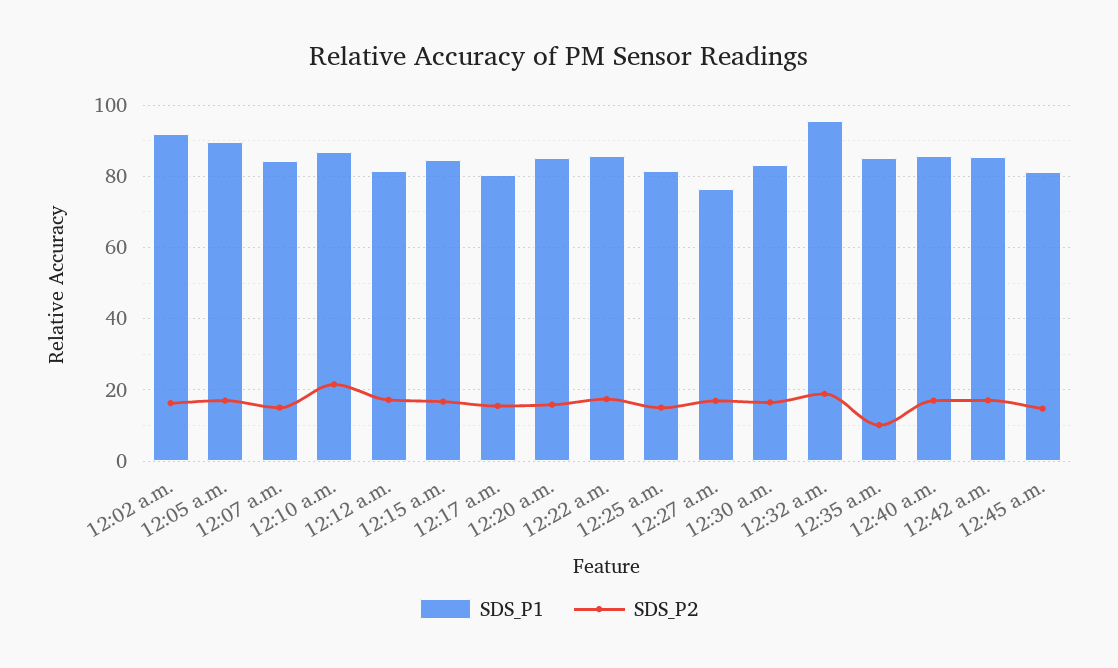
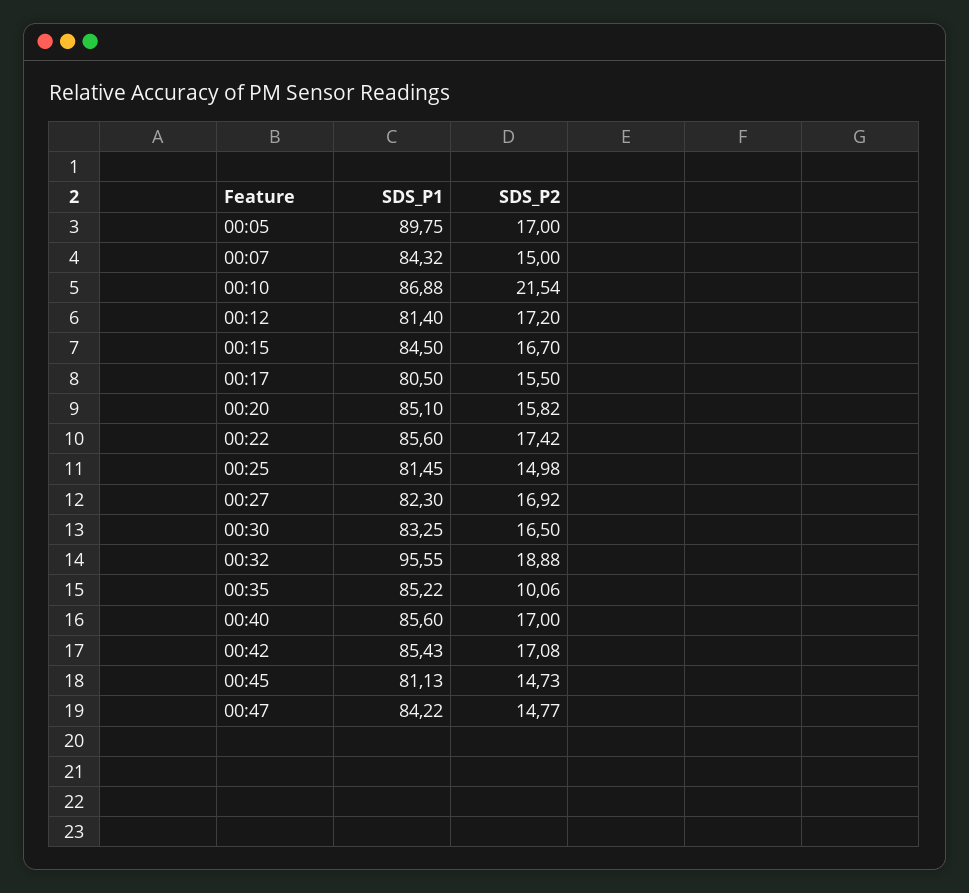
SDS_P1, 12:02 a.m.: 92 -> none
SDS_P2, 12:02 a.m.: 16 -> none
SDS_P1, 12:27 a.m.: 76 -> 82.3
SDS_P1, 00:47: none -> 84.22
SDS_P2, 00:47: none -> 14.77

